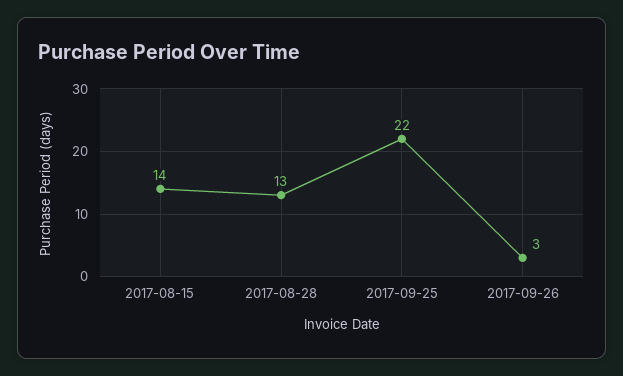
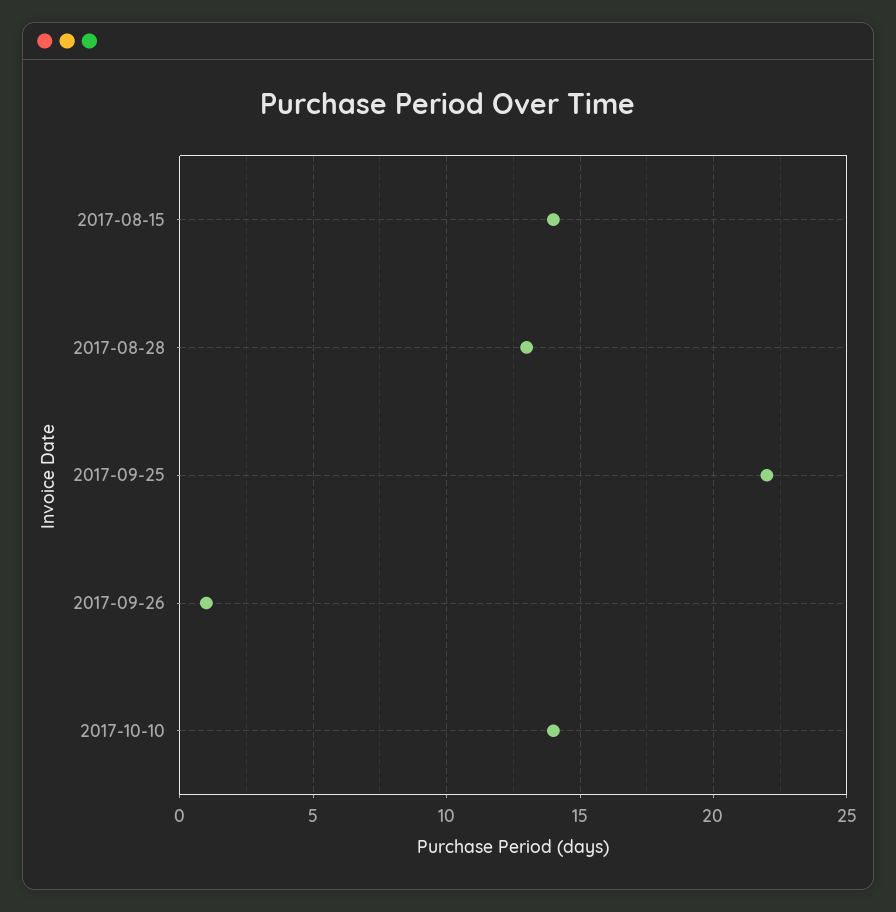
2017-09-26: 3 -> 1
2017-10-10: none -> 14

